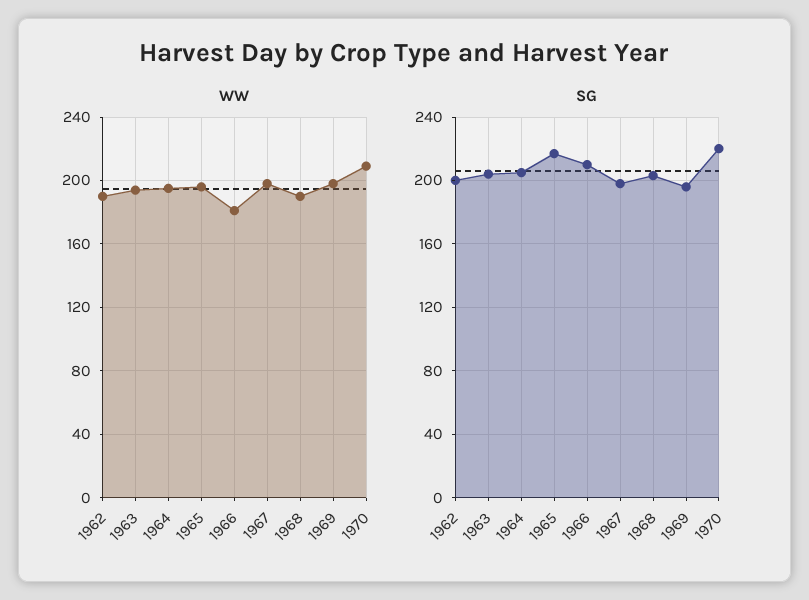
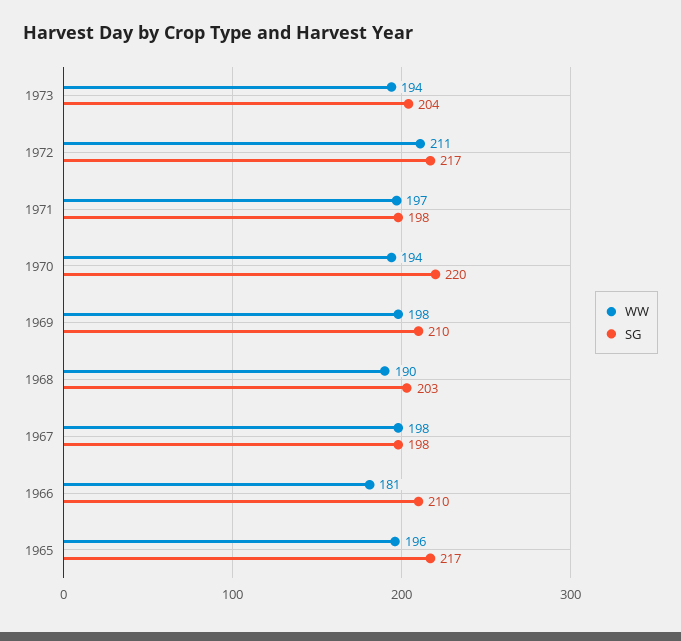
WW, 1962: 190 -> none
WW, 1963: 195 -> none
WW, 1964: 195 -> none
WW, 1970: 210 -> 194
SG, 1962: 200 -> none
SG, 1963: 205 -> none
SG, 1964: 205 -> none
SG, 1969: 195 -> 210
WW, 1973: none -> 194
SG, 1973: none -> 204
WW, 1972: none -> 211
SG, 1972: none -> 217
WW, 1971: none -> 197
SG, 1971: none -> 198

